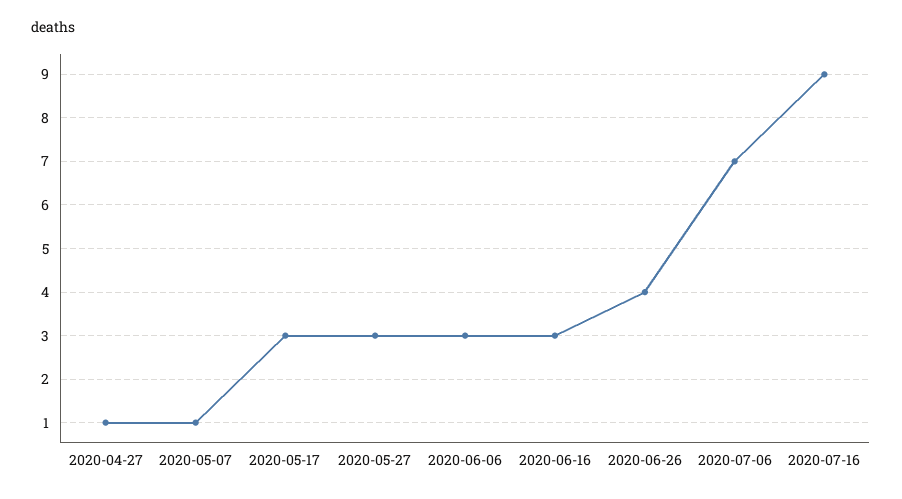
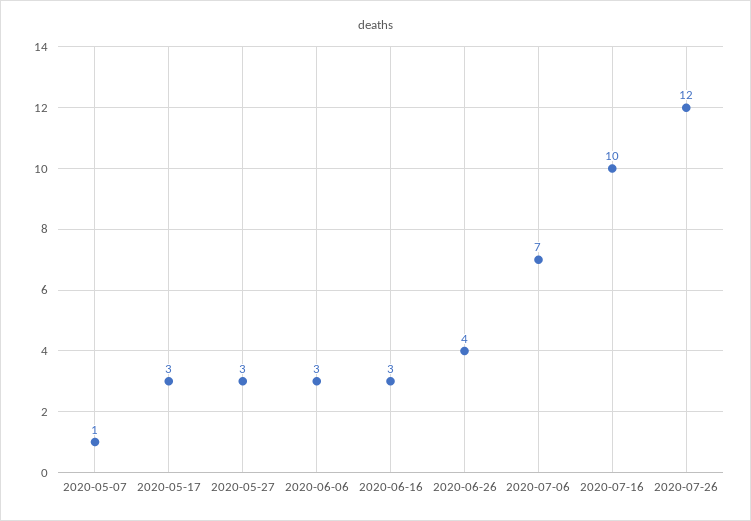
2020-04-27: 1 -> none
2020-07-16: 9 -> 10
2020-07-26: none -> 12

